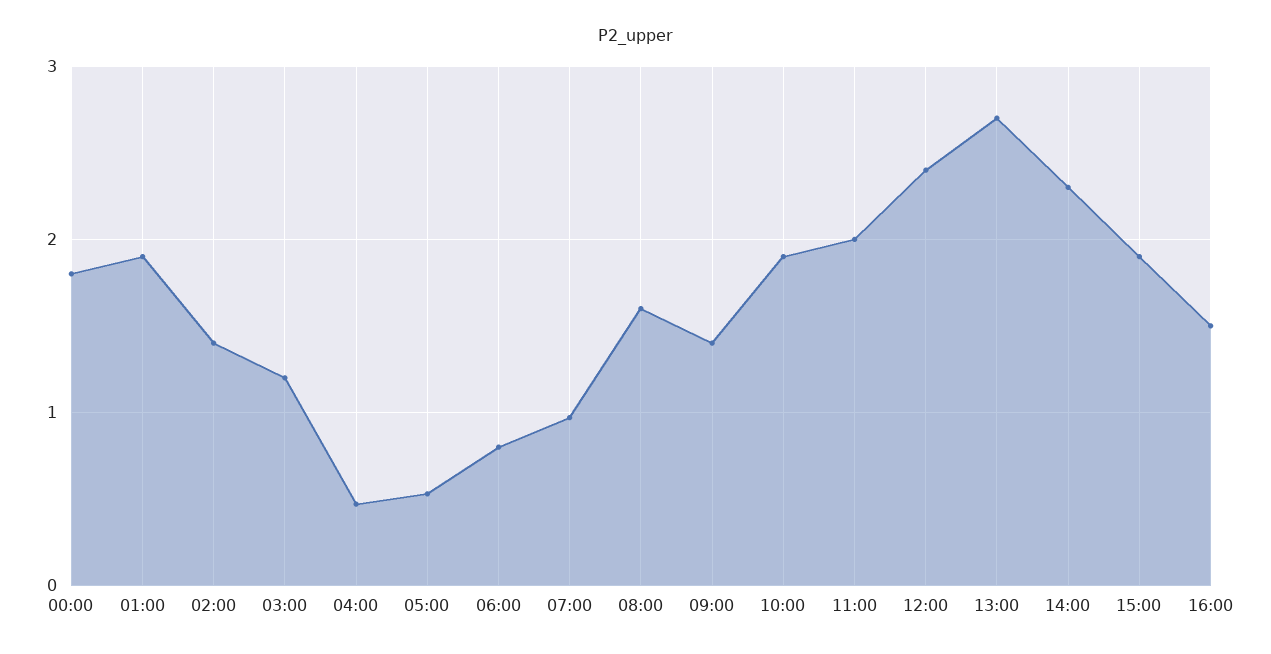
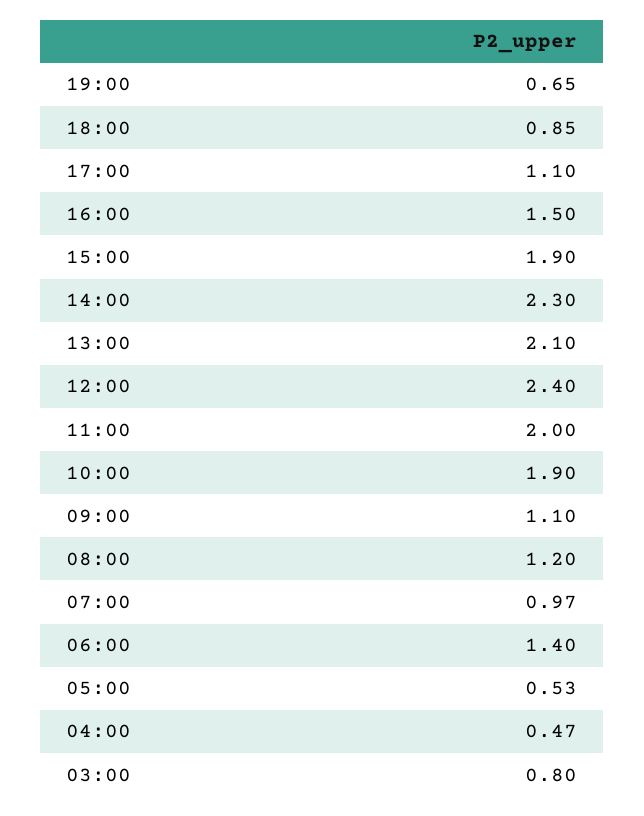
00:00: 1.8 -> none
01:00: 1.9 -> none
02:00: 1.4 -> none
03:00: 1.2 -> 0.8
06:00: 0.8 -> 1.4
08:00: 1.6 -> 1.2
09:00: 1.4 -> 1.1
13:00: 2.7 -> 2.1
19:00: none -> 0.65
18:00: none -> 0.85
17:00: none -> 1.1

